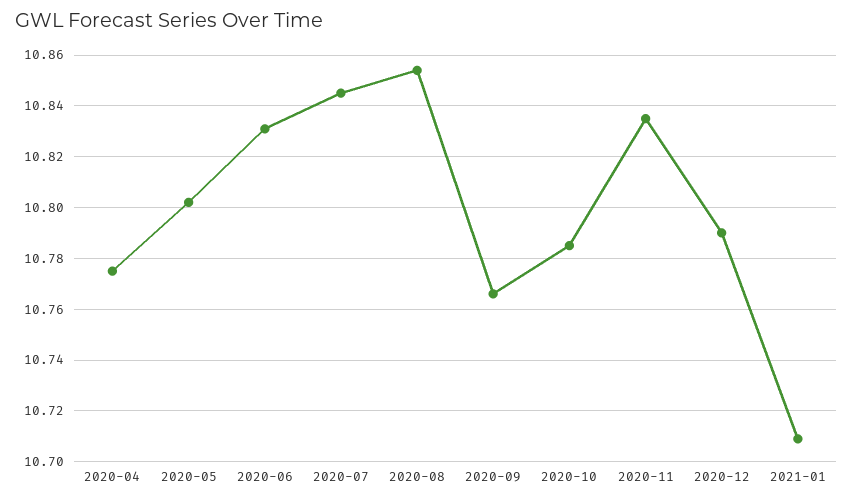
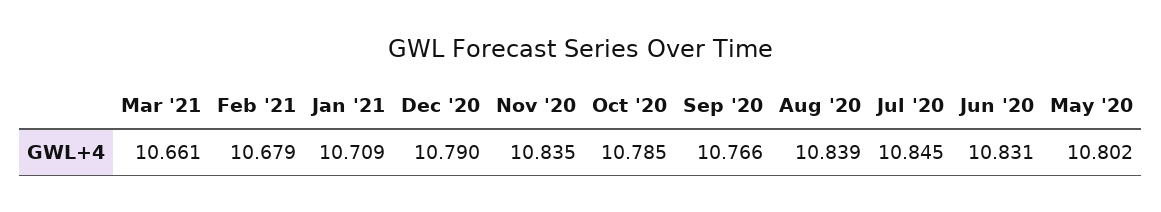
2020-04: 10.775 -> none
2020-08: 10.855 -> 10.839
Mar '21: none -> 10.661
Feb '21: none -> 10.679

